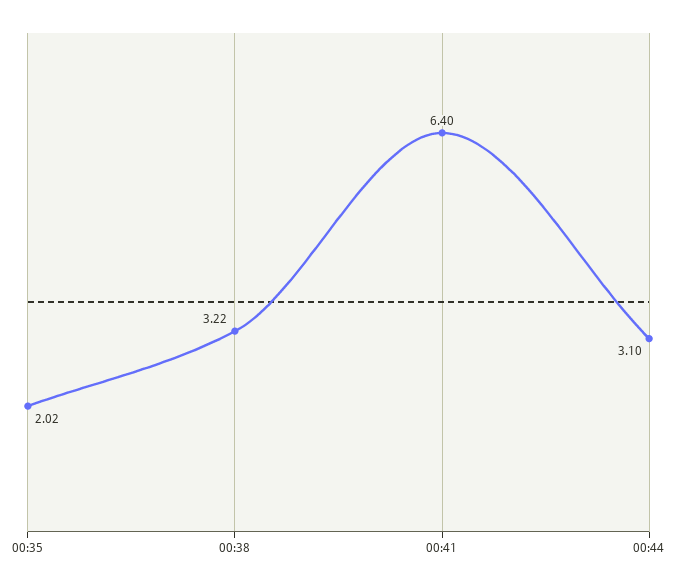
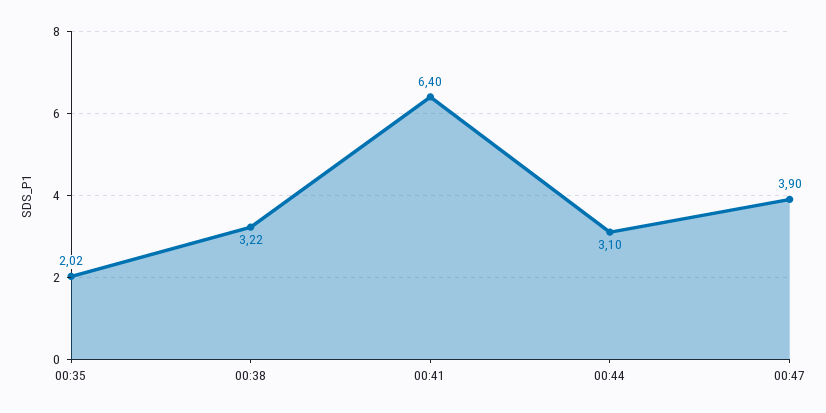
00:47: none -> 3.9

